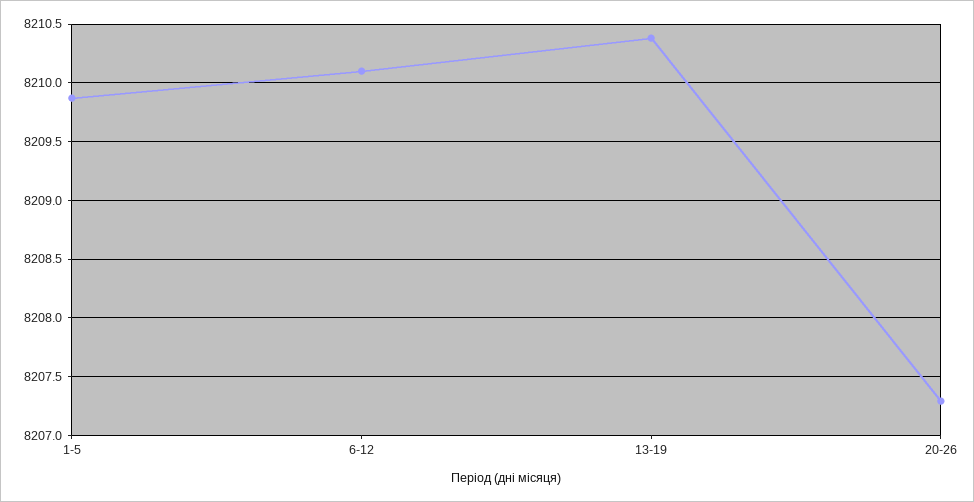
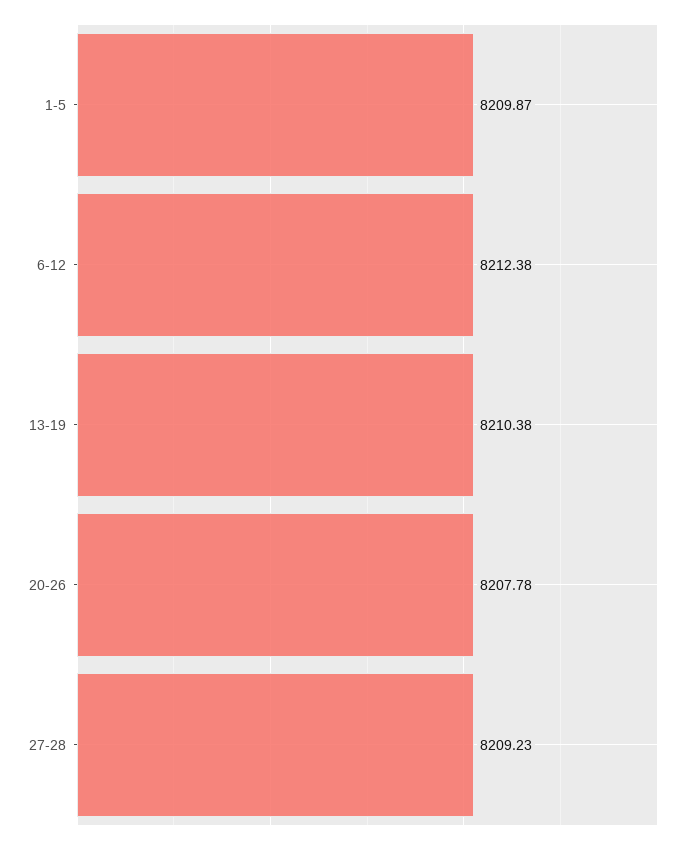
6-12: 8210.1 -> 8212.38
20-26: 8207.3 -> 8207.78
27-28: none -> 8209.23

